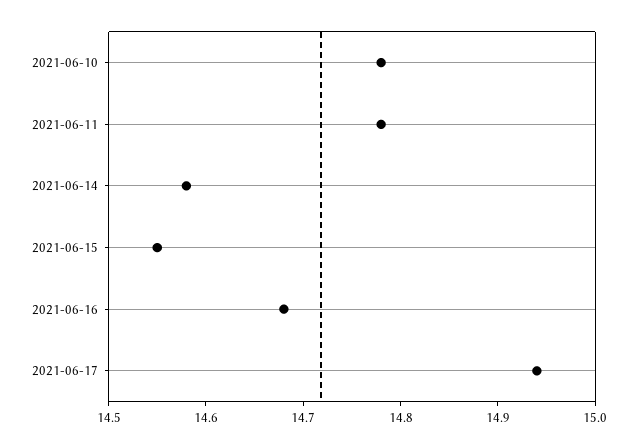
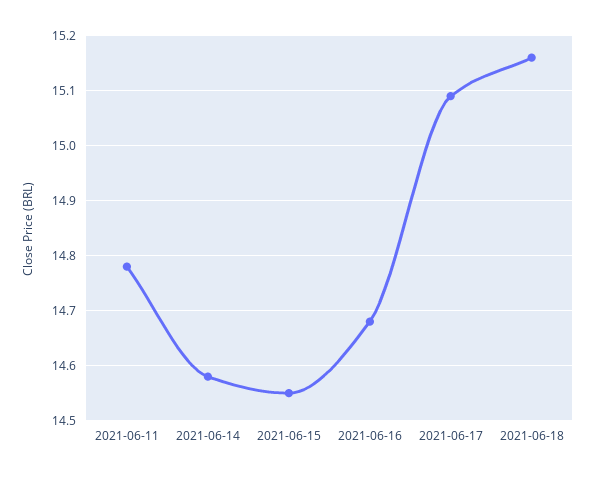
2021-06-10: 14.78 -> none
2021-06-17: 14.94 -> 15.1
2021-06-18: none -> 15.15

